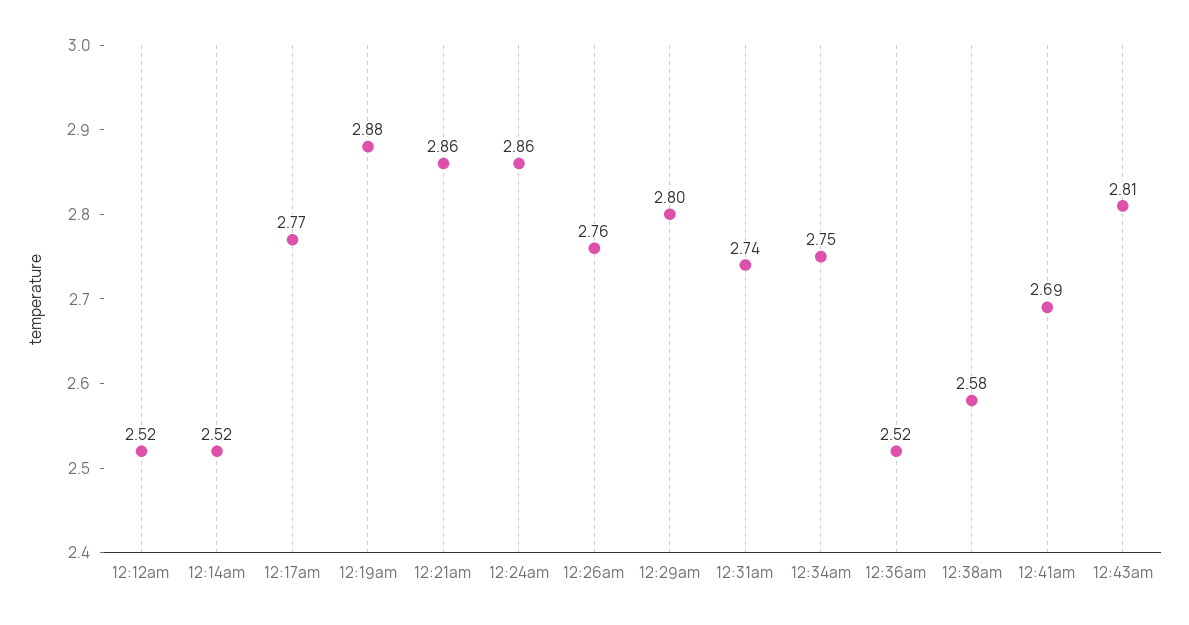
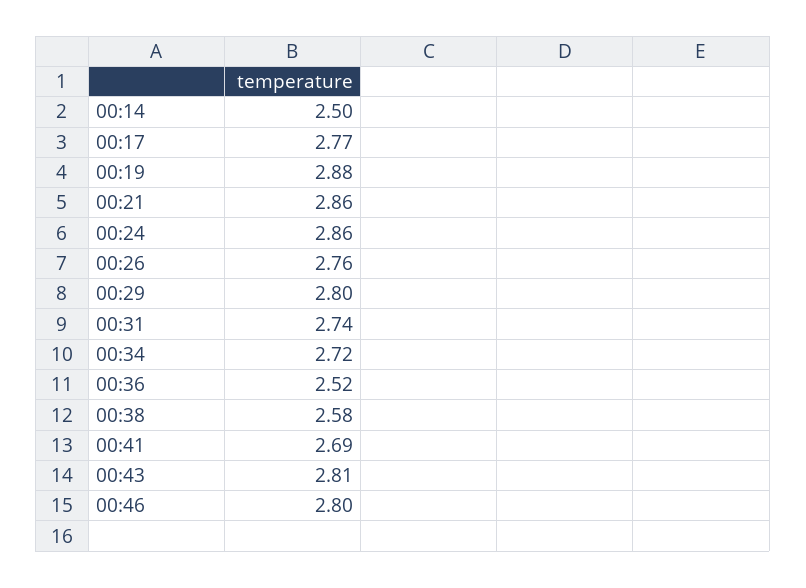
12:12am: 2.52 -> none
12:14am: 2.52 -> 2.5
12:34am: 2.75 -> 2.72
00:46: none -> 2.8

